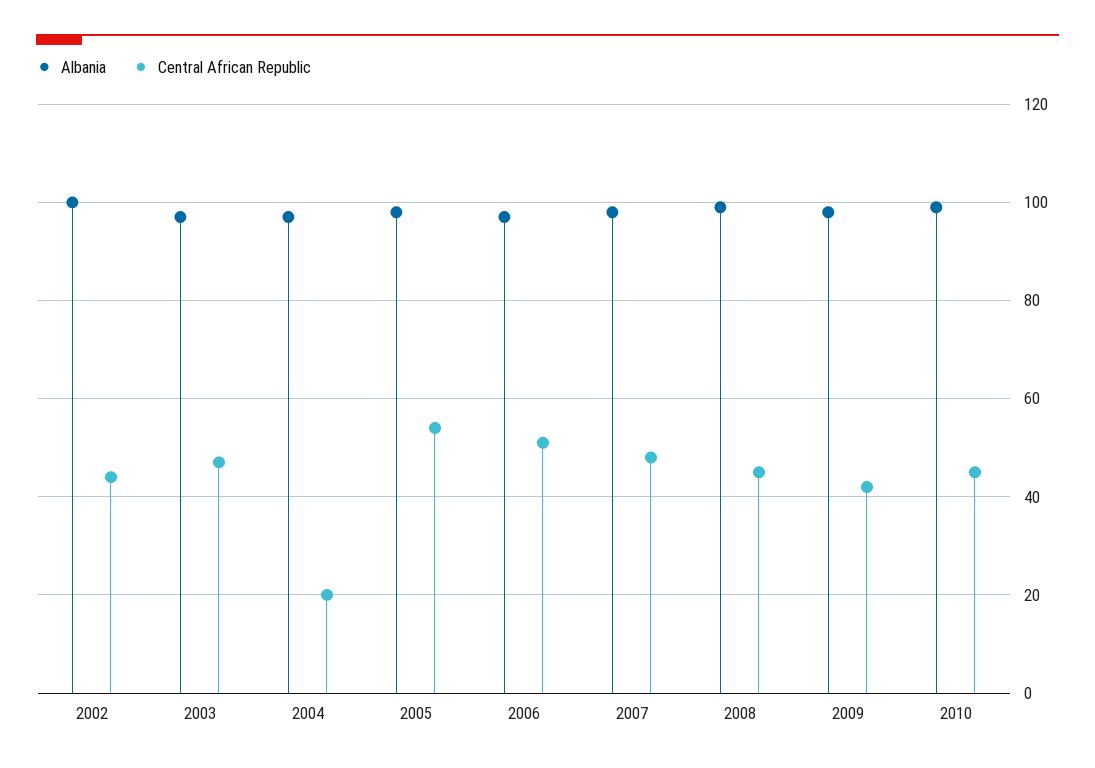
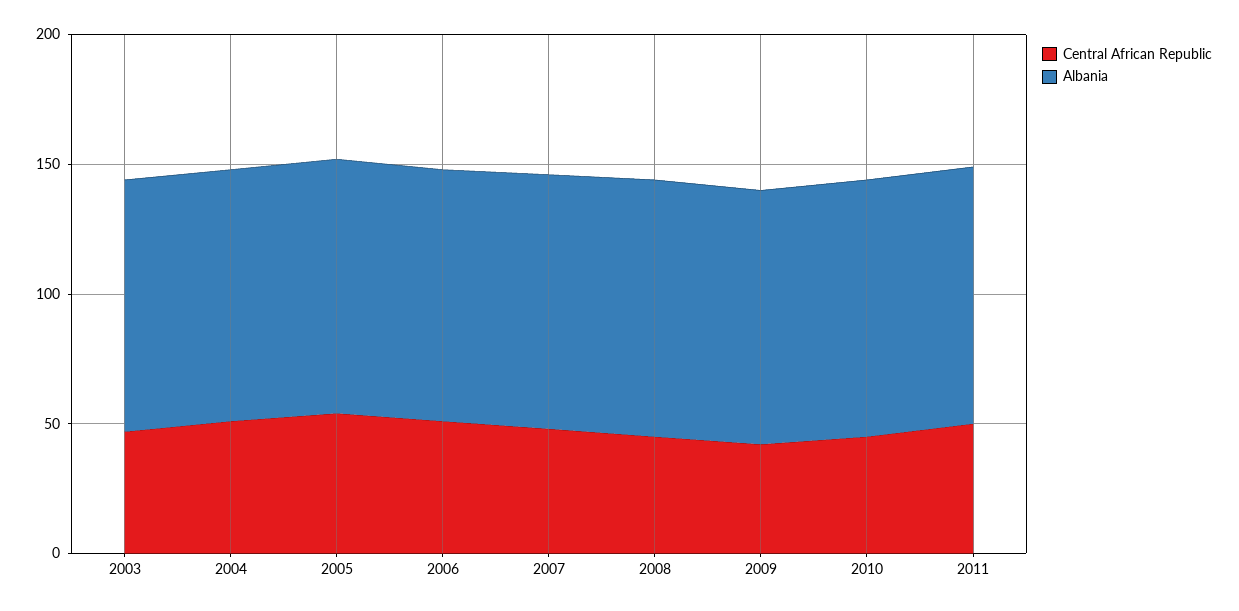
Albania, 2002: 100 -> none
Central African Republic, 2002: 45 -> none
Central African Republic, 2004: 20 -> 50
Central African Republic, 2011: none -> 50
Albania, 2011: none -> 100

